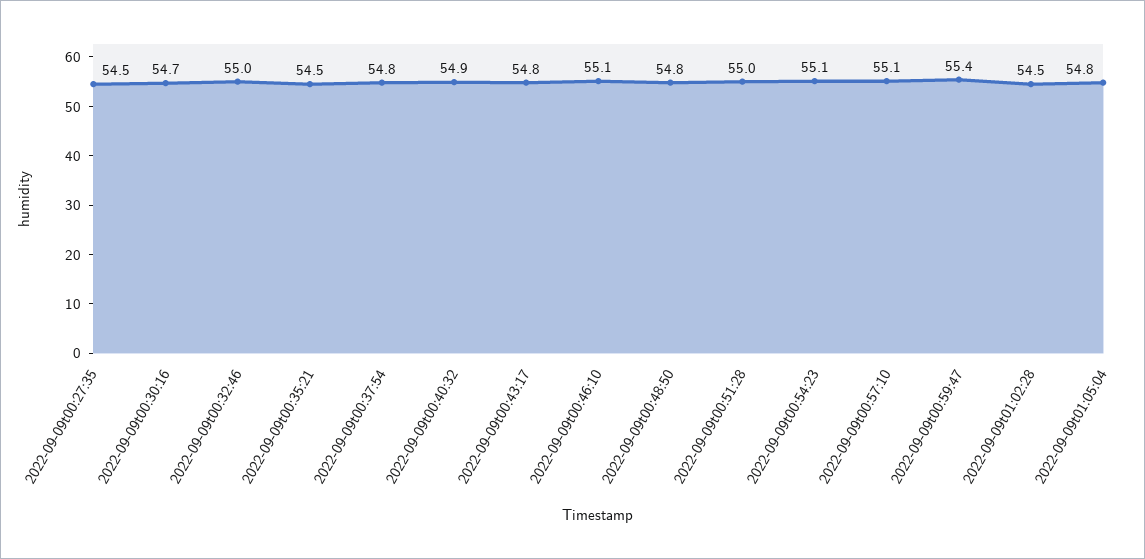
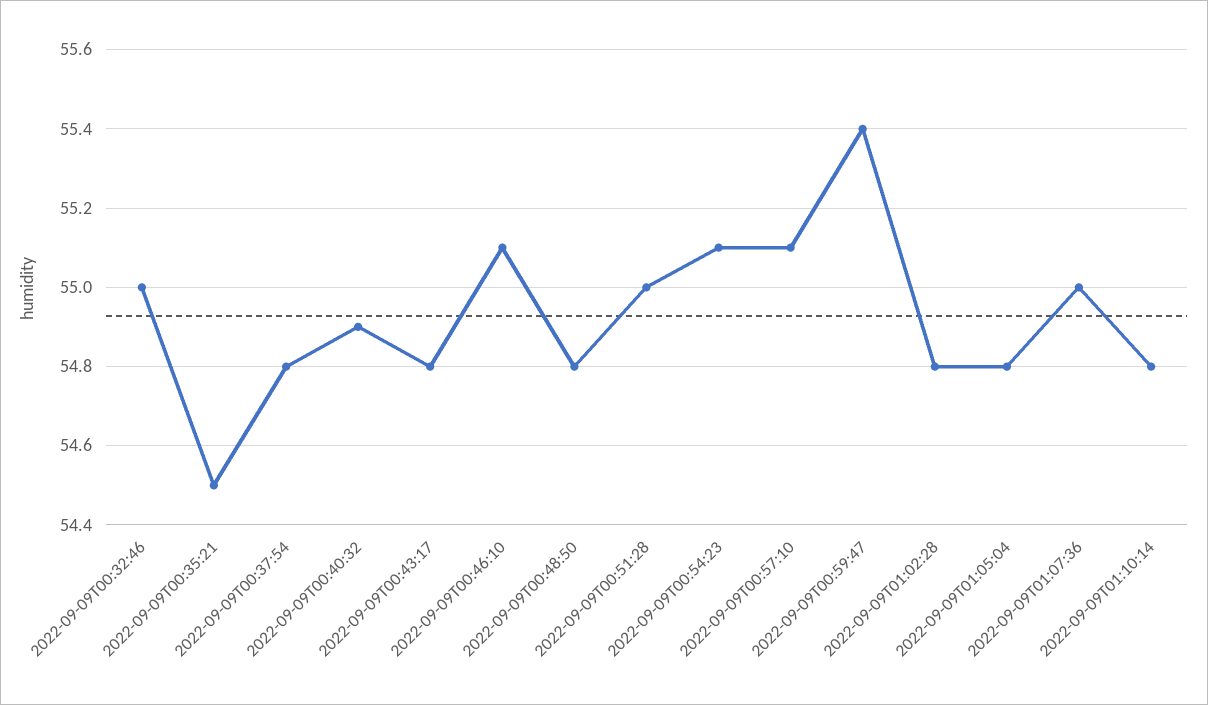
2022-09-09t00:27:35: 54.5 -> none
2022-09-09t00:30:16: 54.7 -> none
2022-09-09t01:02:28: 54.5 -> 54.8
2022-09-09T01:07:36: none -> 55
2022-09-09T01:10:14: none -> 54.8

